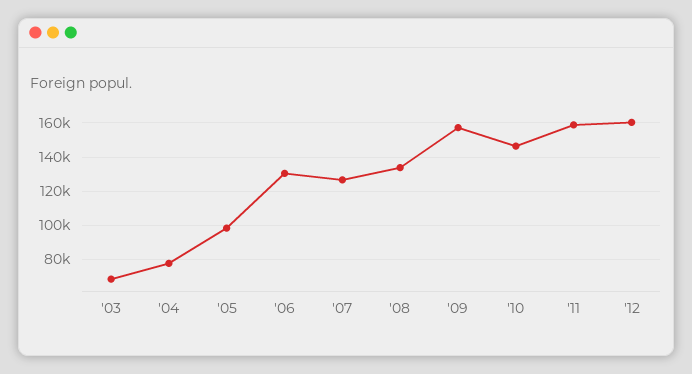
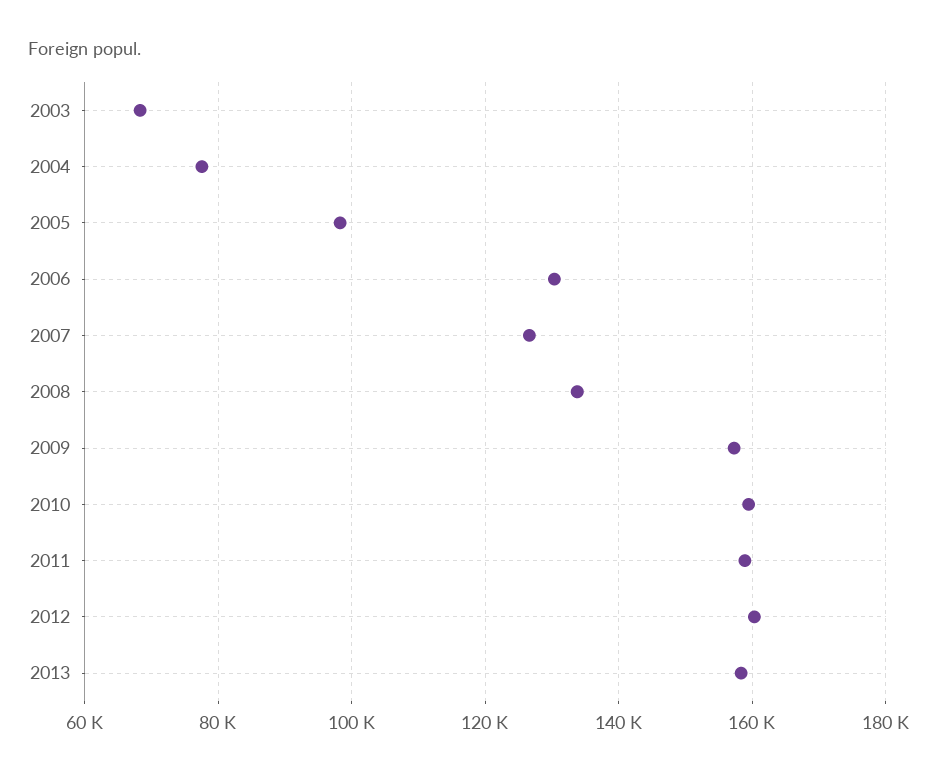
'10: 145000 -> 160000
2013: none -> 158000

